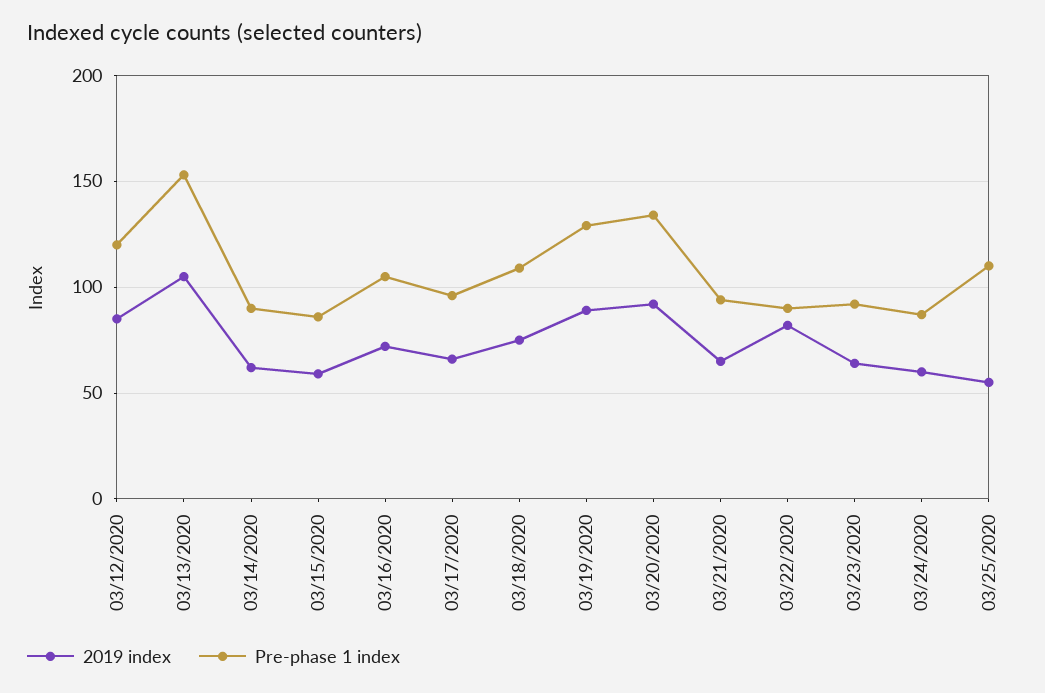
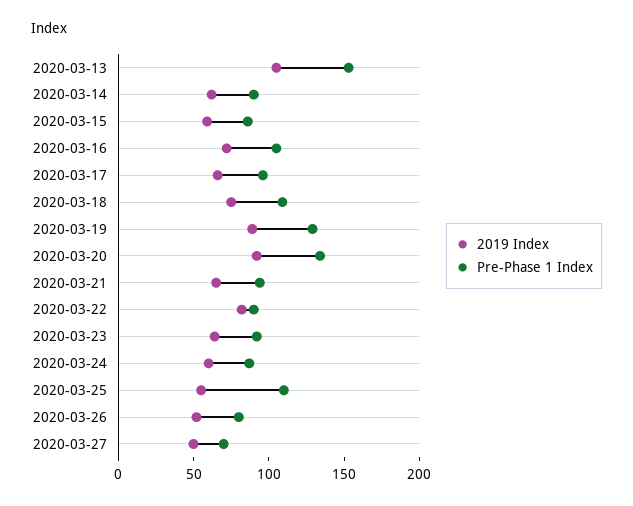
2019 index, 03/12/2020: 85 -> none
Pre-phase 1 index, 03/12/2020: 120 -> none
2019 index, 2020-03-26: none -> 50
Pre-phase 1 index, 2020-03-26: none -> 80
2019 index, 2020-03-27: none -> 50
Pre-phase 1 index, 2020-03-27: none -> 70

